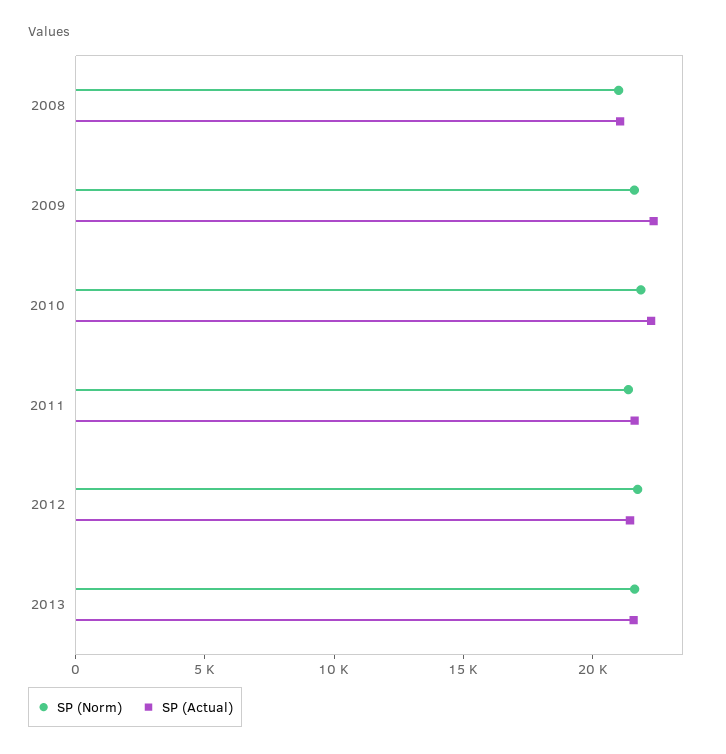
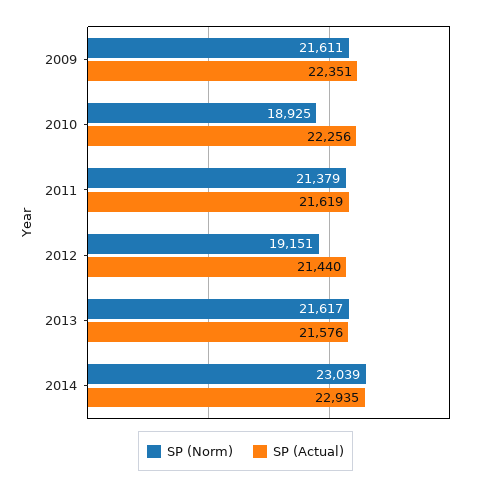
SP (Norm), 2008: 21000 -> none
SP (Actual), 2008: 21000 -> none
SP (Norm), 2010: 22000 -> 18925
SP (Norm), 2012: 22000 -> 19151
SP (Norm), 2014: none -> 23039
SP (Actual), 2014: none -> 22935

